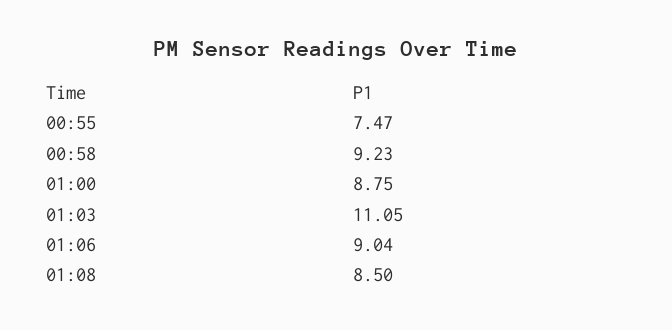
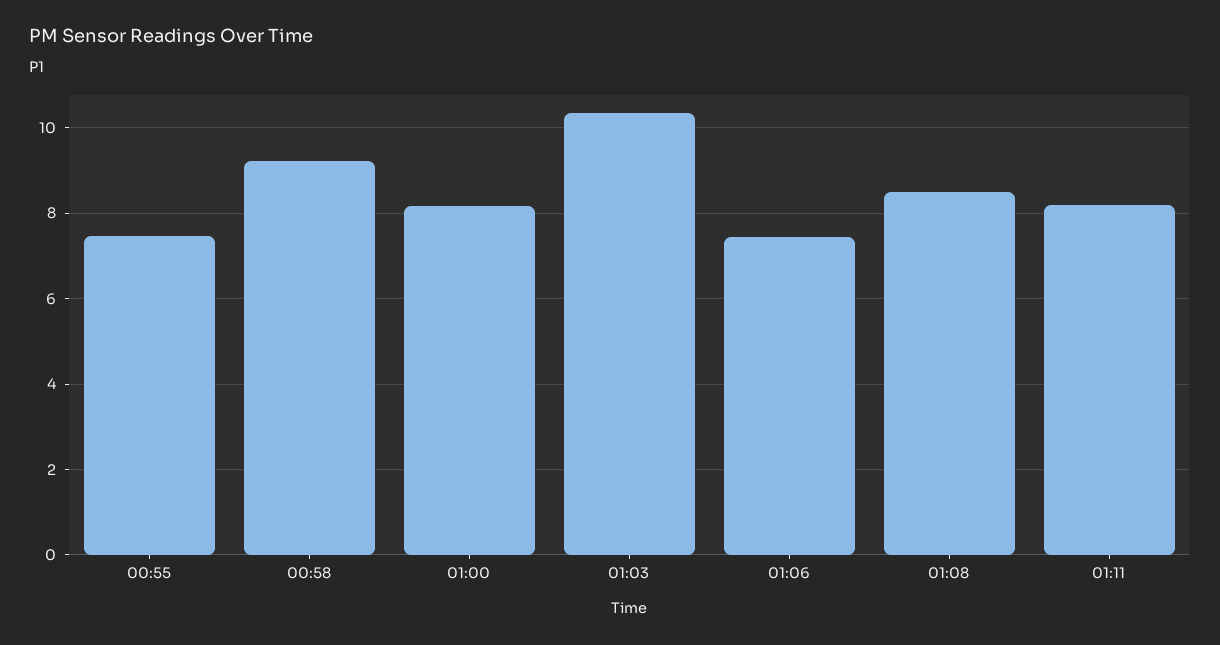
01:00: 8.75 -> 8.2
01:03: 11.05 -> 10.4
01:06: 9.04 -> 7.4
01:11: none -> 8.2

